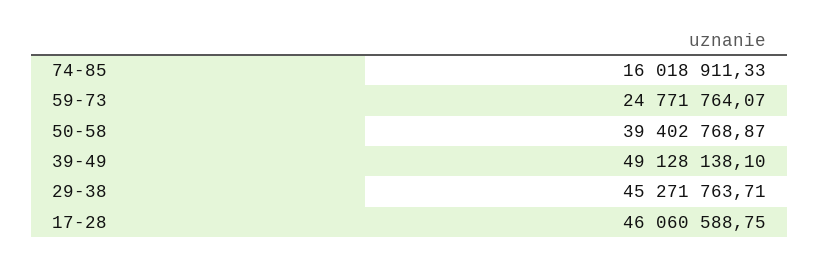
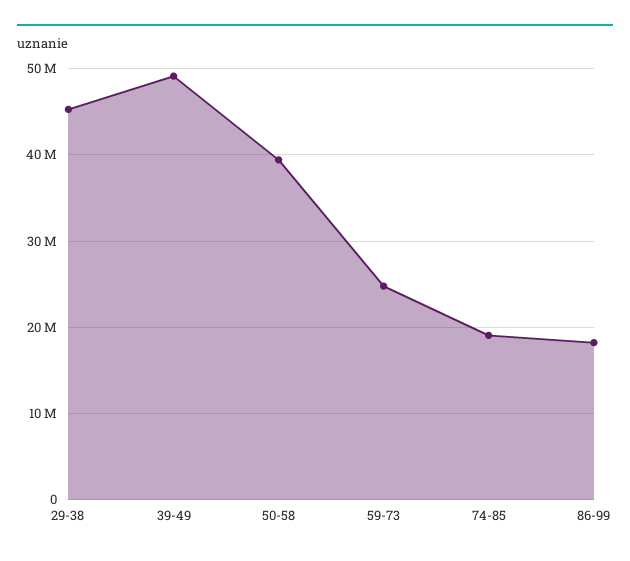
74-85: 16018911.33 -> 19000000
17-28: 46060588.75 -> none
86-99: none -> 18000000

